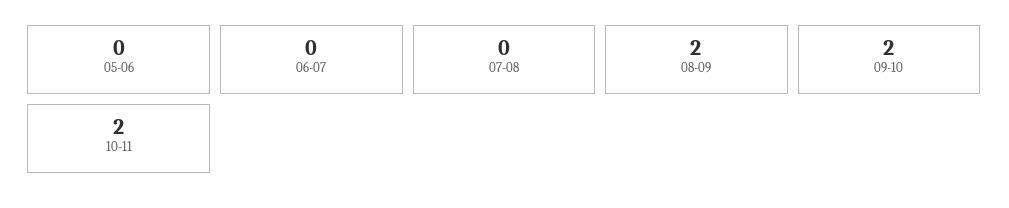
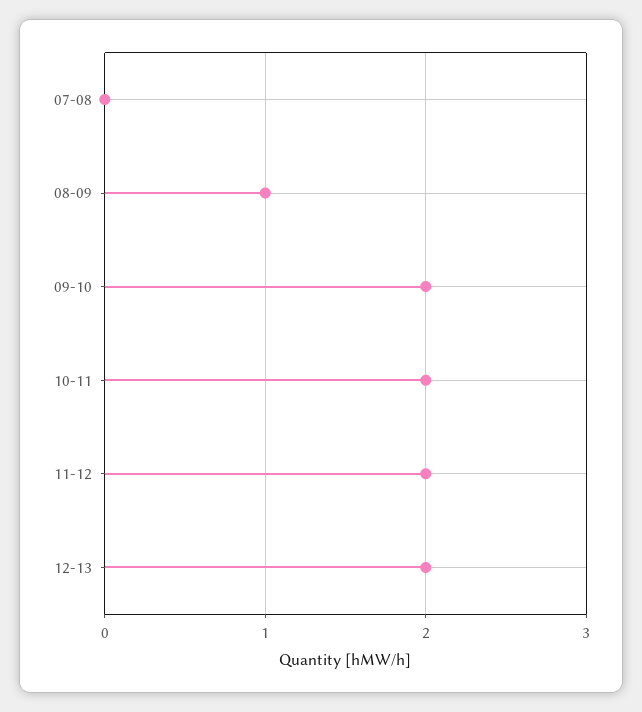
05-06: 0 -> none
06-07: 0 -> none
08-09: 2 -> 1
11-12: none -> 2
12-13: none -> 2

